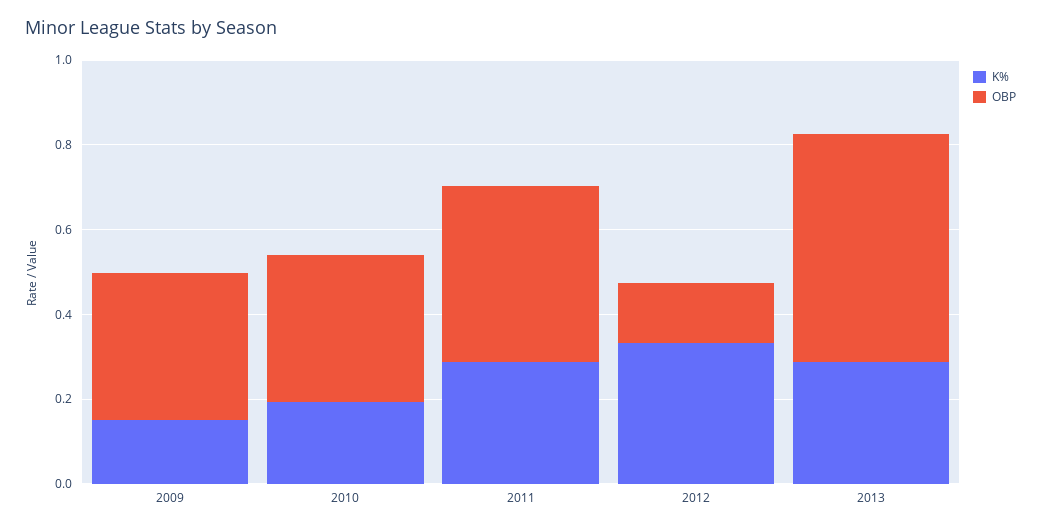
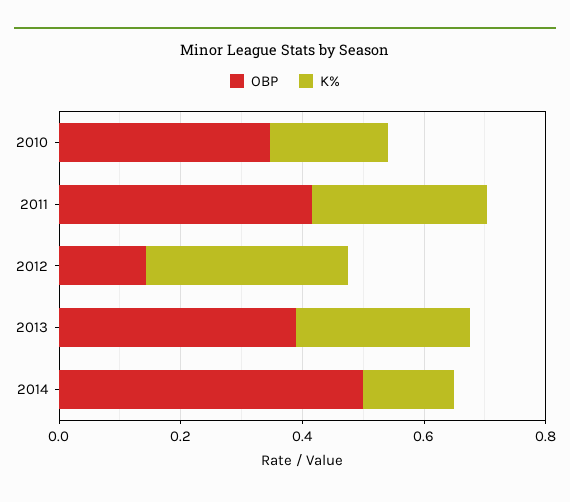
K%, 2009: 0.15 -> none
OBP, 2009: 0.35 -> none
OBP, 2013: 0.55 -> 0.4
OBP, 2014: none -> 0.5
K%, 2014: none -> 0.15

